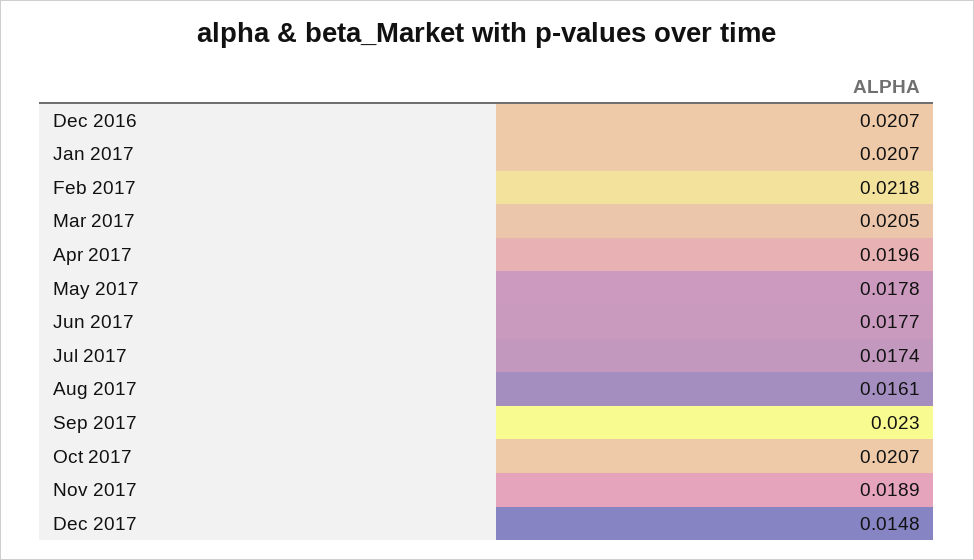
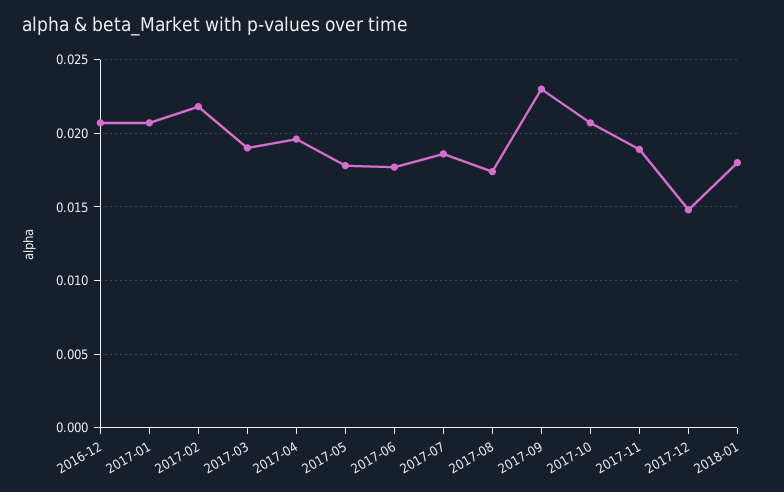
Mar 2017: 0.0205 -> 0.019
Jul 2017: 0.0174 -> 0.0185
Aug 2017: 0.0161 -> 0.0175
2018-01: none -> 0.018

